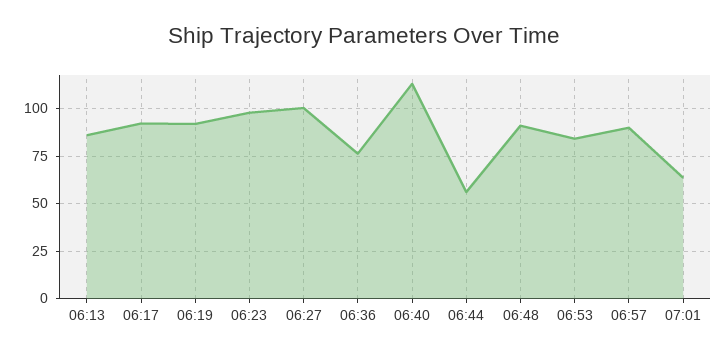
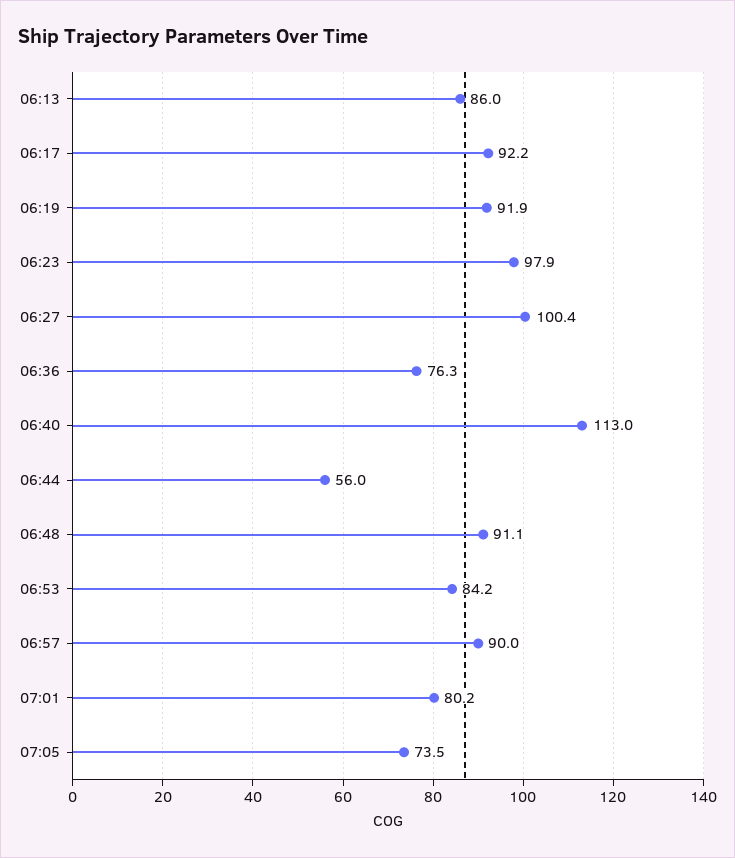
07:01: 65 -> 80.2
07:05: none -> 73.5

